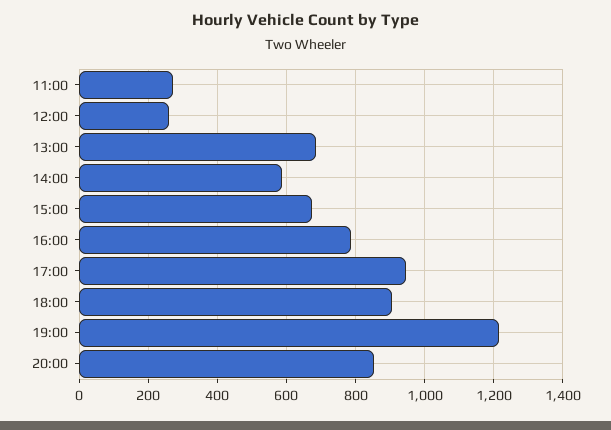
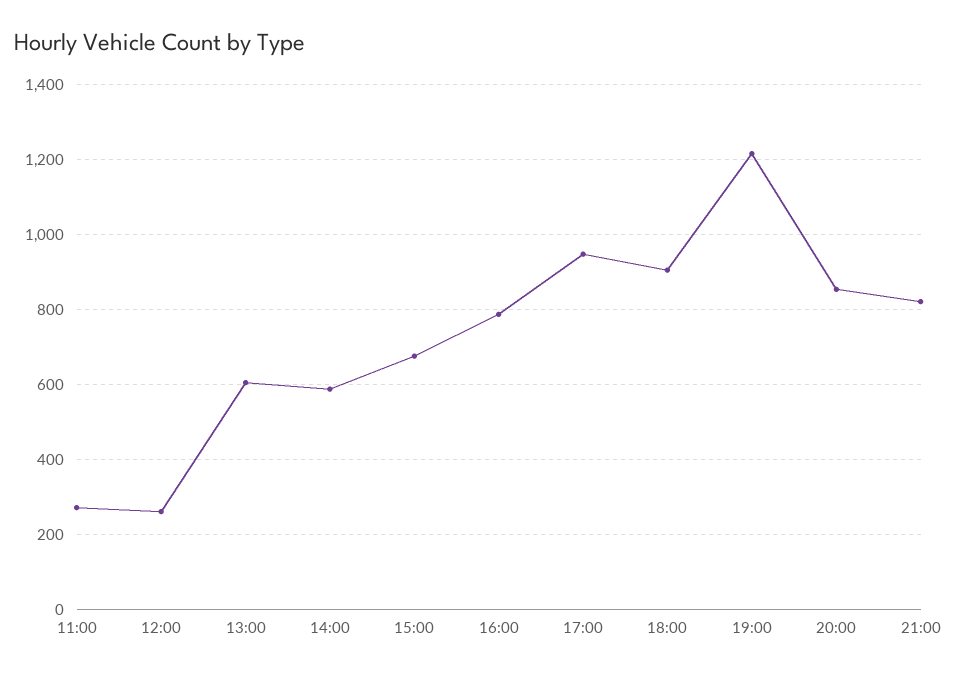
13:00: 680 -> 600
21:00: none -> 820

